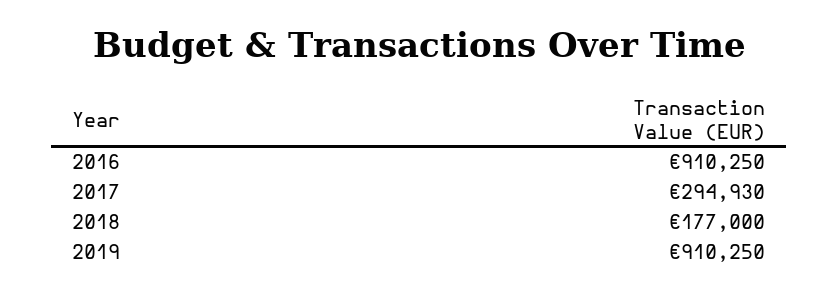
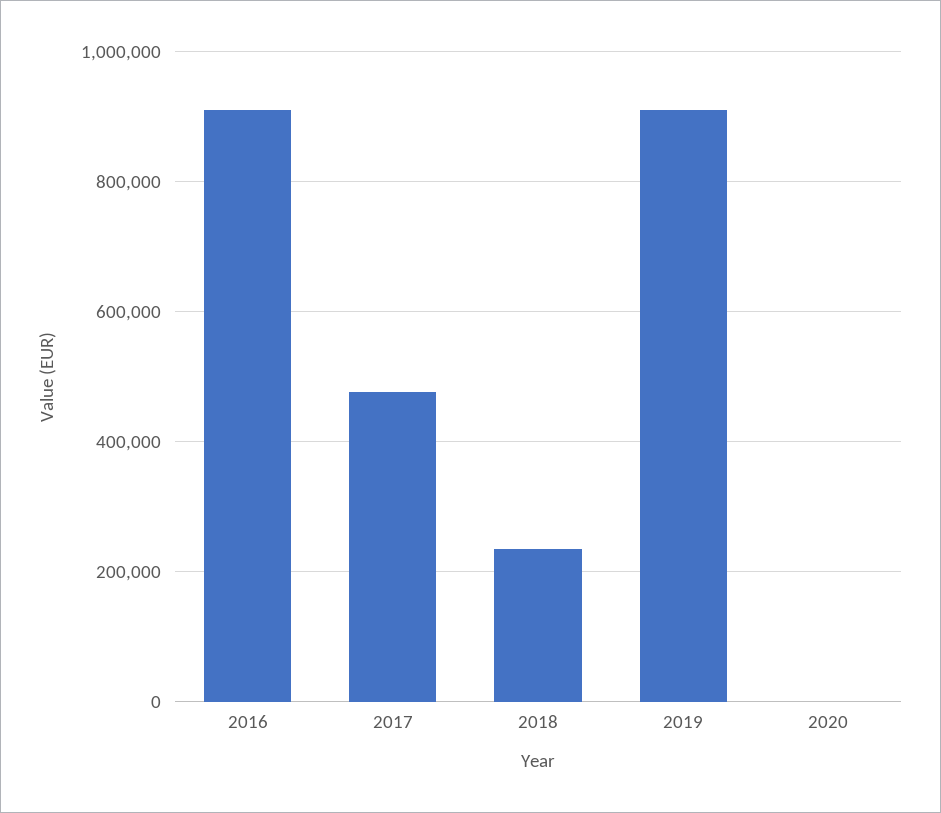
2017: 294930 -> 480000
2018: 177000 -> 240000
2020: none -> 0

